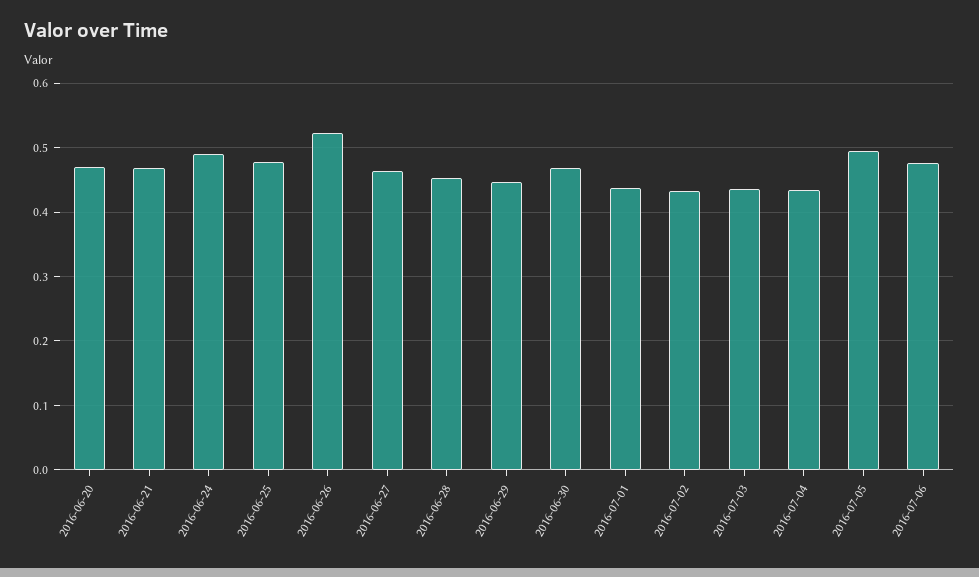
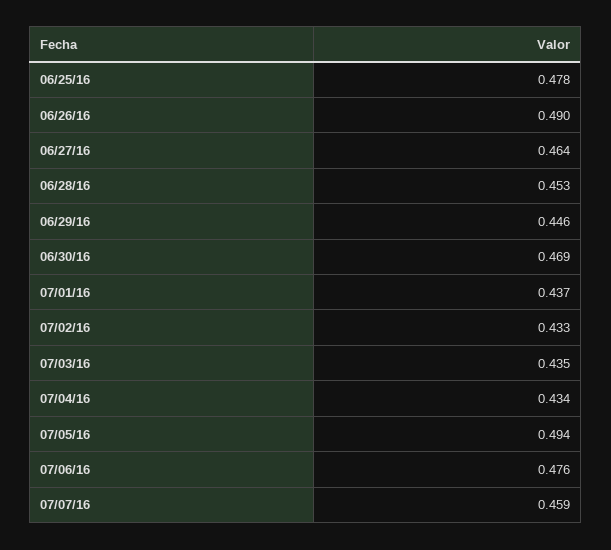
2016-06-20: 0.47 -> none
2016-06-21: 0.47 -> none
2016-06-24: 0.49 -> none
2016-06-26: 0.52 -> 0.49
07/07/16: none -> 0.459

